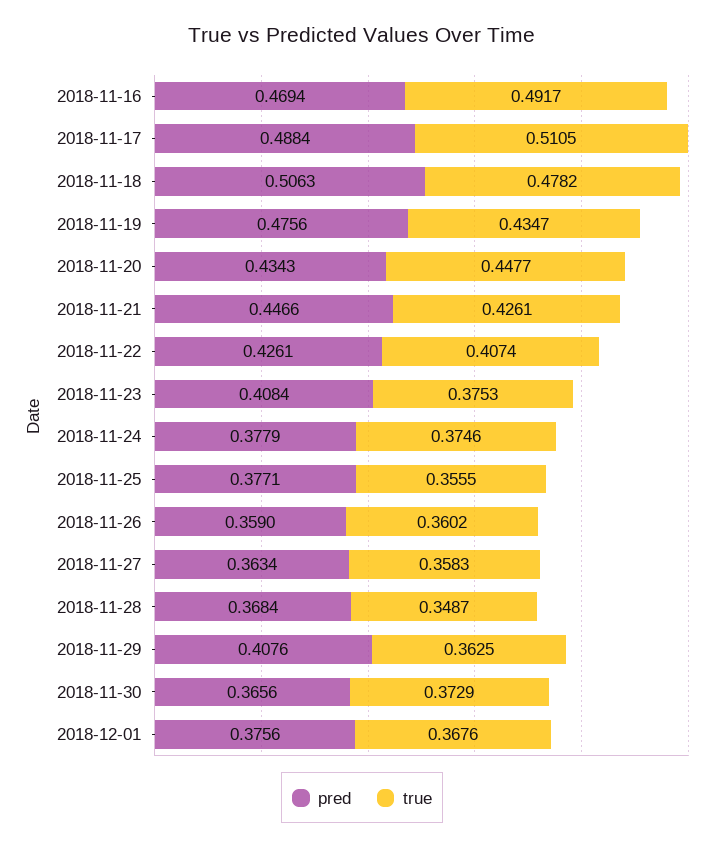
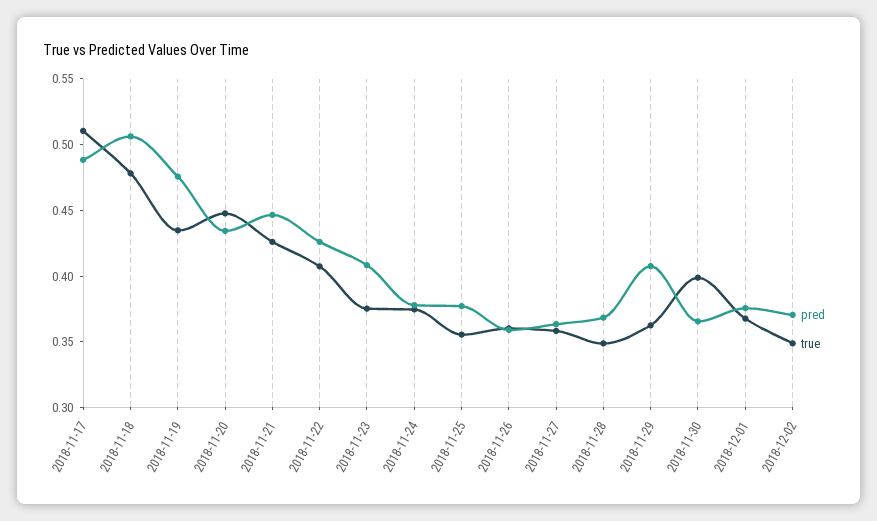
pred, 2018-11-16: 0.4694 -> none
true, 2018-11-16: 0.4917 -> none
true, 2018-11-30: 0.3729 -> 0.4
pred, 2018-12-02: none -> 0.37
true, 2018-12-02: none -> 0.35

